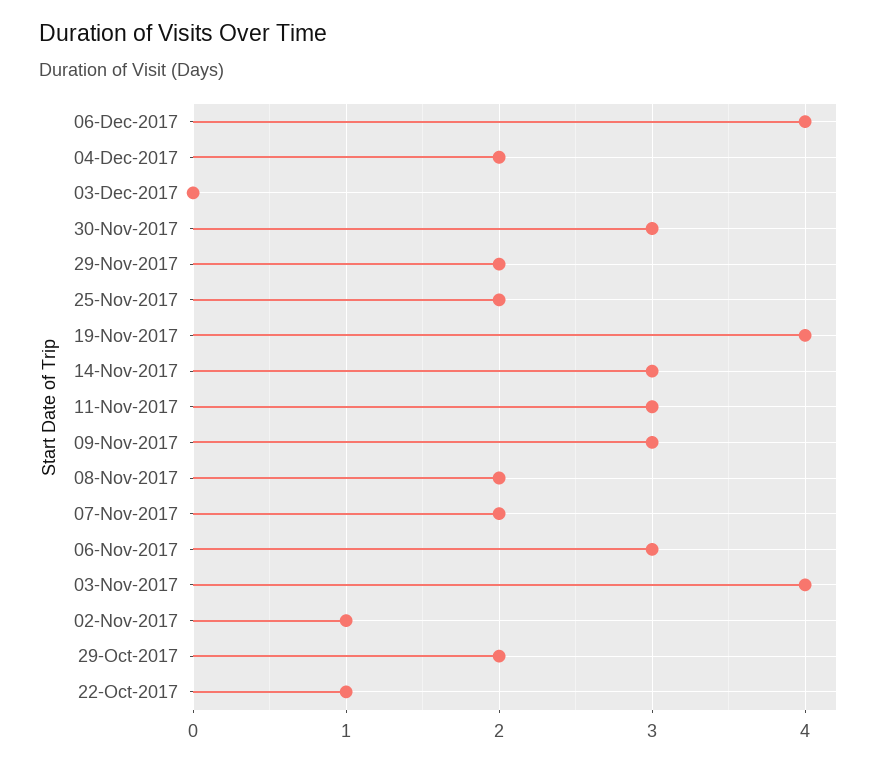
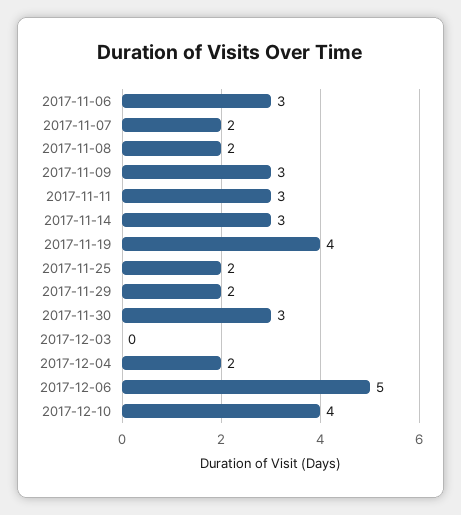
06-Dec-2017: 4 -> 5
03-Nov-2017: 4 -> none
02-Nov-2017: 1 -> none
29-Oct-2017: 2 -> none
22-Oct-2017: 1 -> none
2017-12-10: none -> 4

